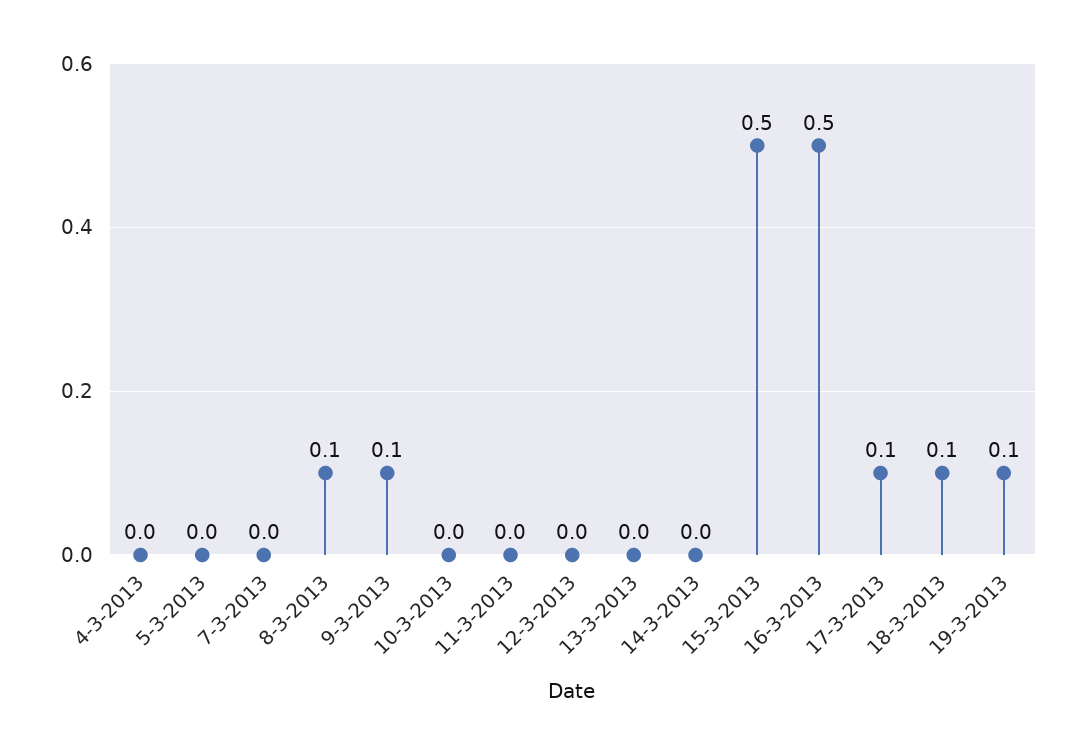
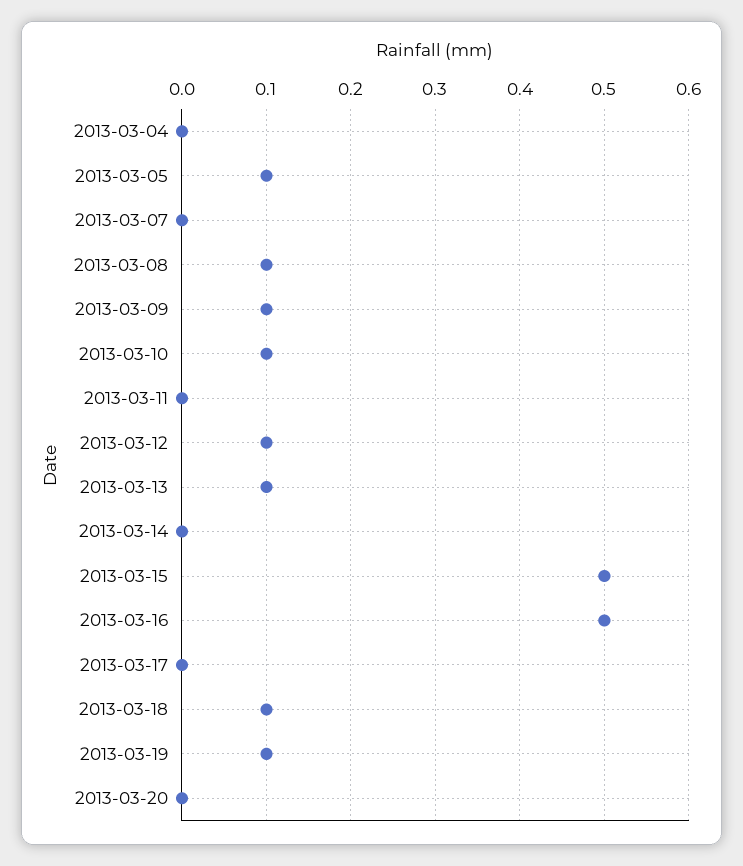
5-3-2013: 0 -> 0.1
10-3-2013: 0 -> 0.1
12-3-2013: 0 -> 0.1
13-3-2013: 0 -> 0.1
17-3-2013: 0.1 -> 0
2013-03-20: none -> 0

